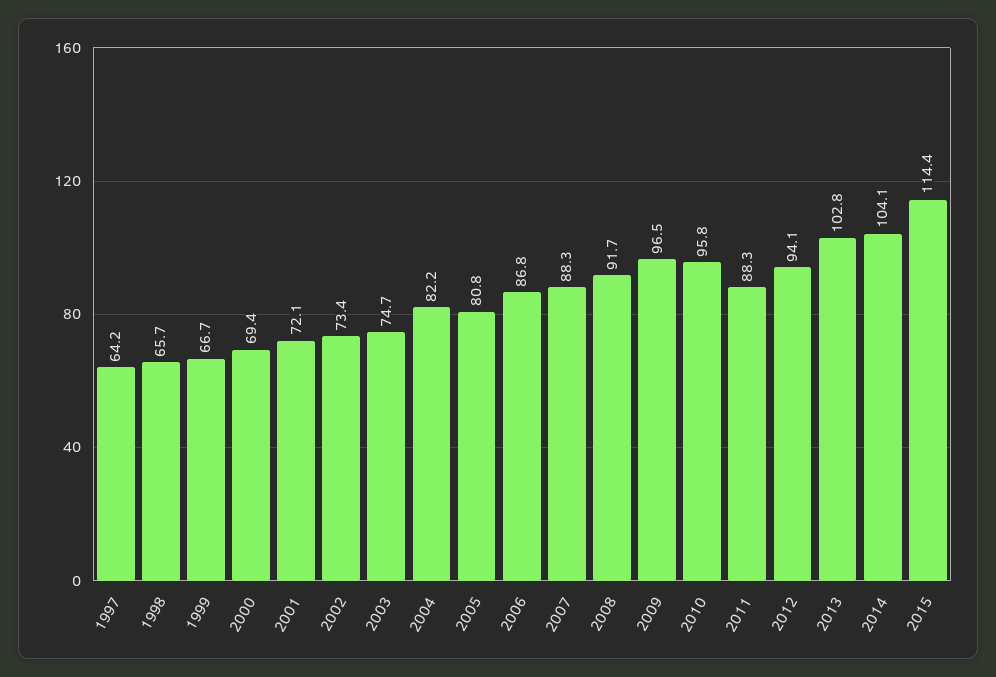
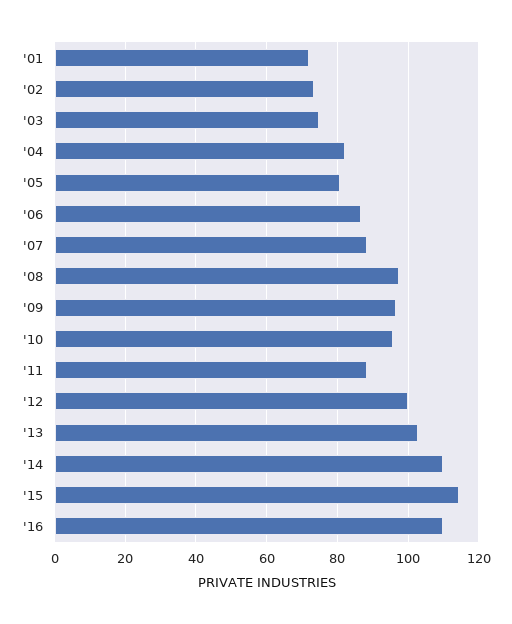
1997: 64.2 -> none
1998: 65.7 -> none
1999: 66.7 -> none
2000: 69.4 -> none
2008: 91.7 -> 98
2012: 94.1 -> 100
2014: 104.1 -> 110
'16: none -> 110

